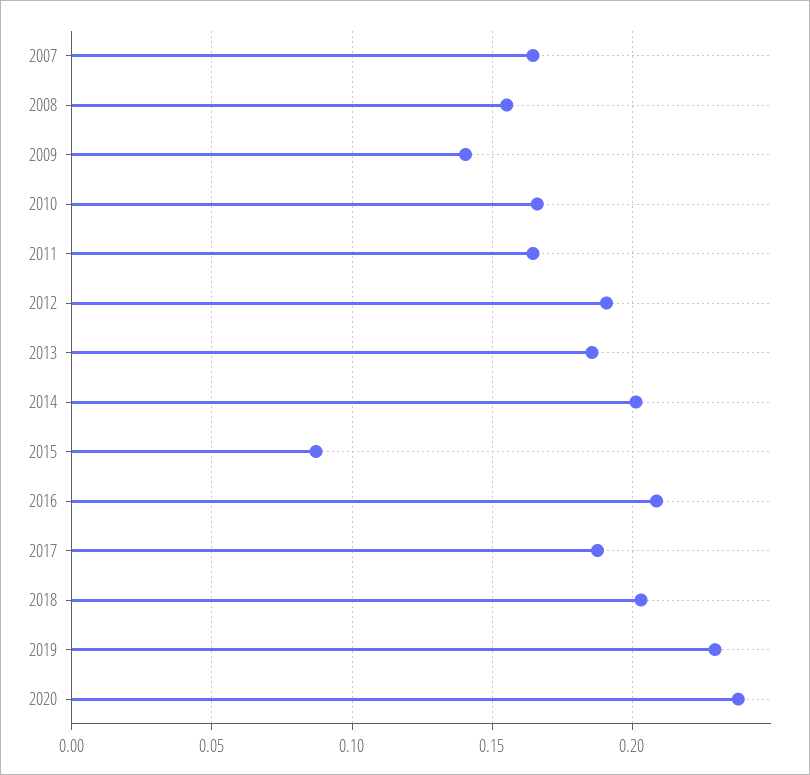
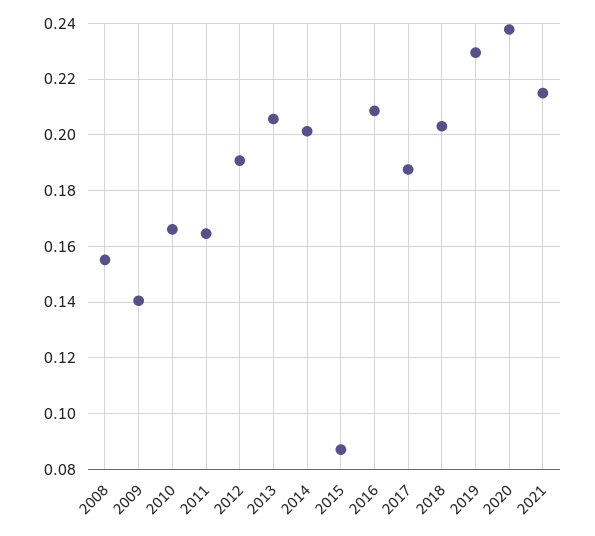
2007: 0.165 -> none
2013: 0.185 -> 0.205
2021: none -> 0.215

